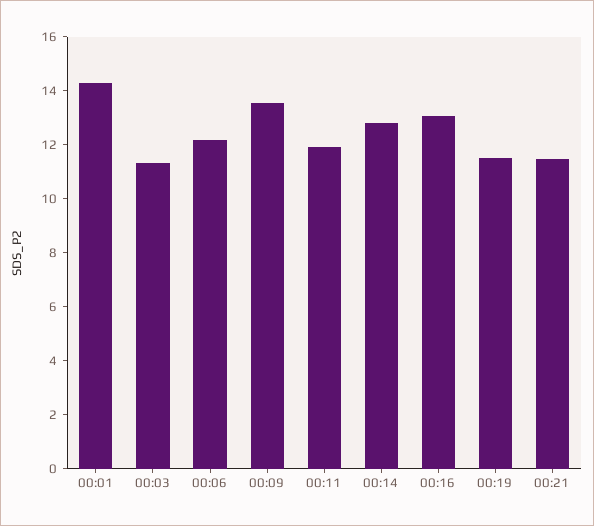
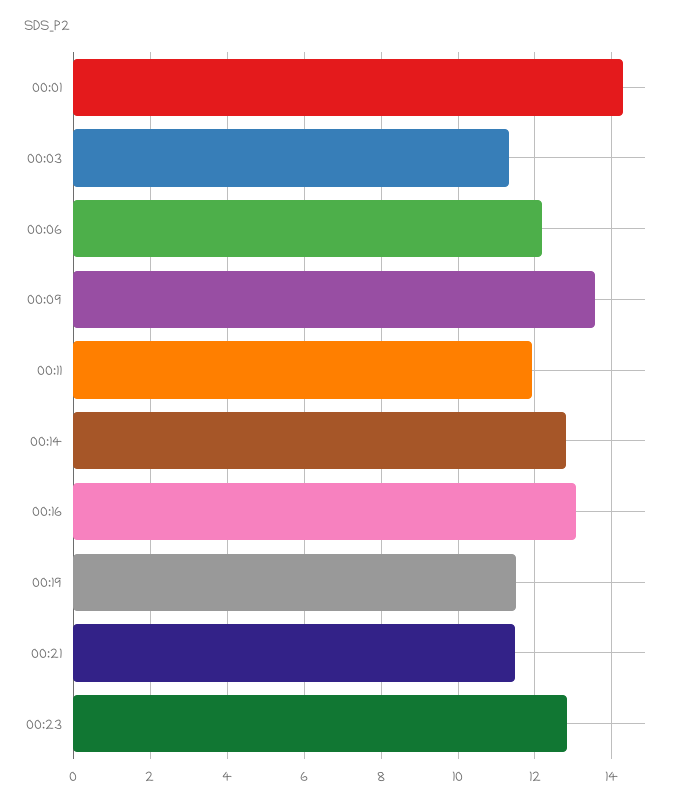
00:23: none -> 12.8

